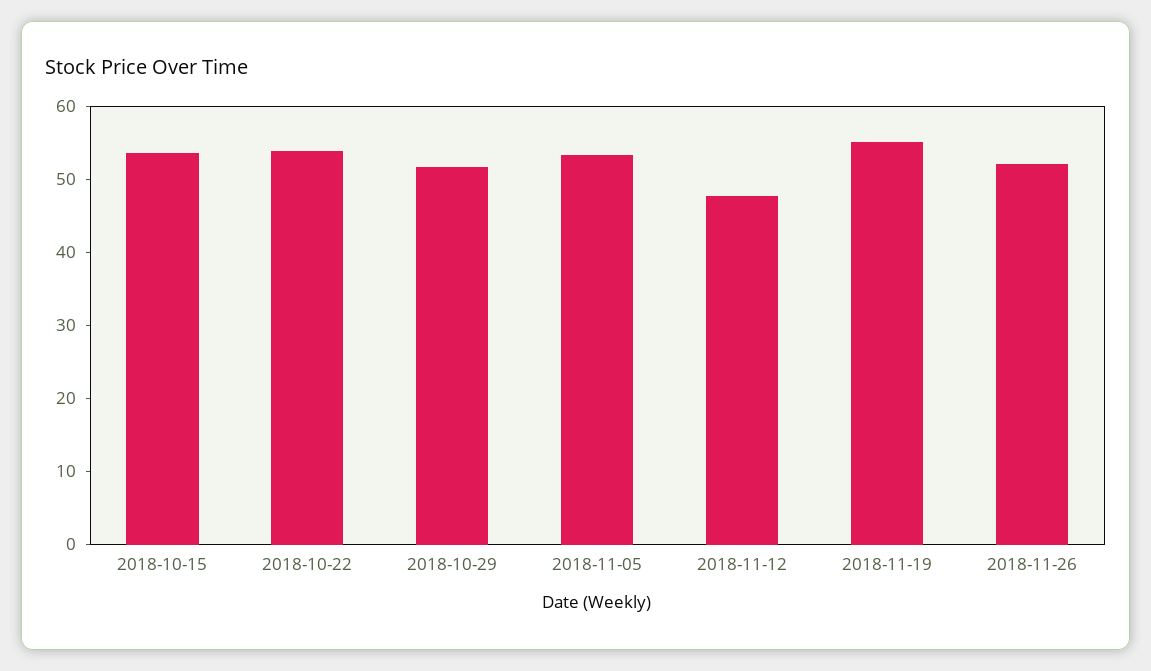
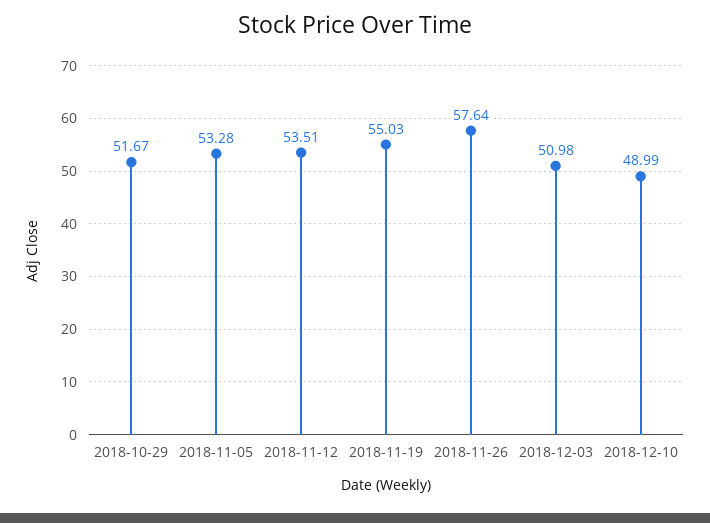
2018-10-15: 54 -> none
2018-10-22: 54 -> none
2018-11-12: 48 -> 53.51
2018-11-26: 52 -> 57.64
2018-12-03: none -> 50.98
2018-12-10: none -> 48.99

